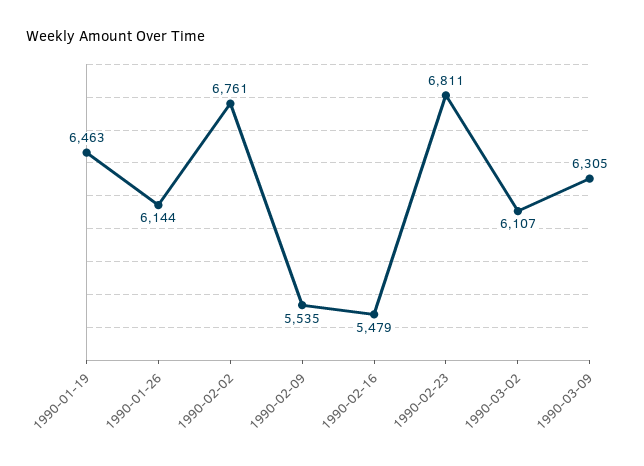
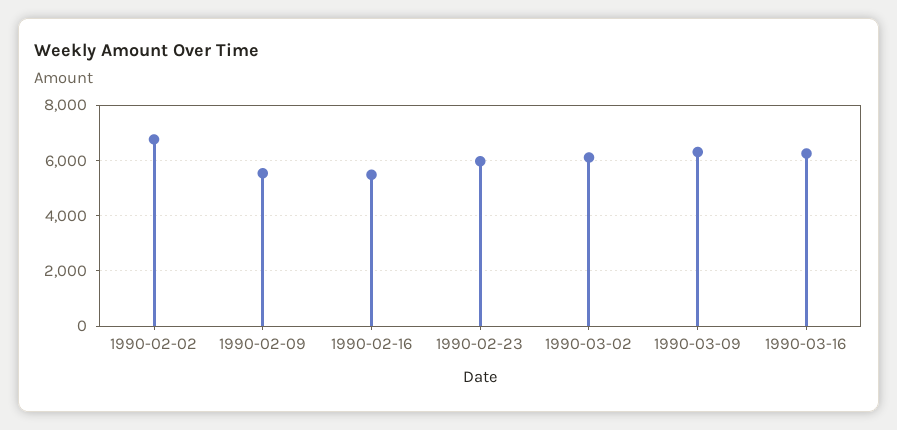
1990-01-19: 6463 -> none
1990-01-26: 6144 -> none
1990-02-23: 6811 -> 6000
1990-03-16: none -> 6250

